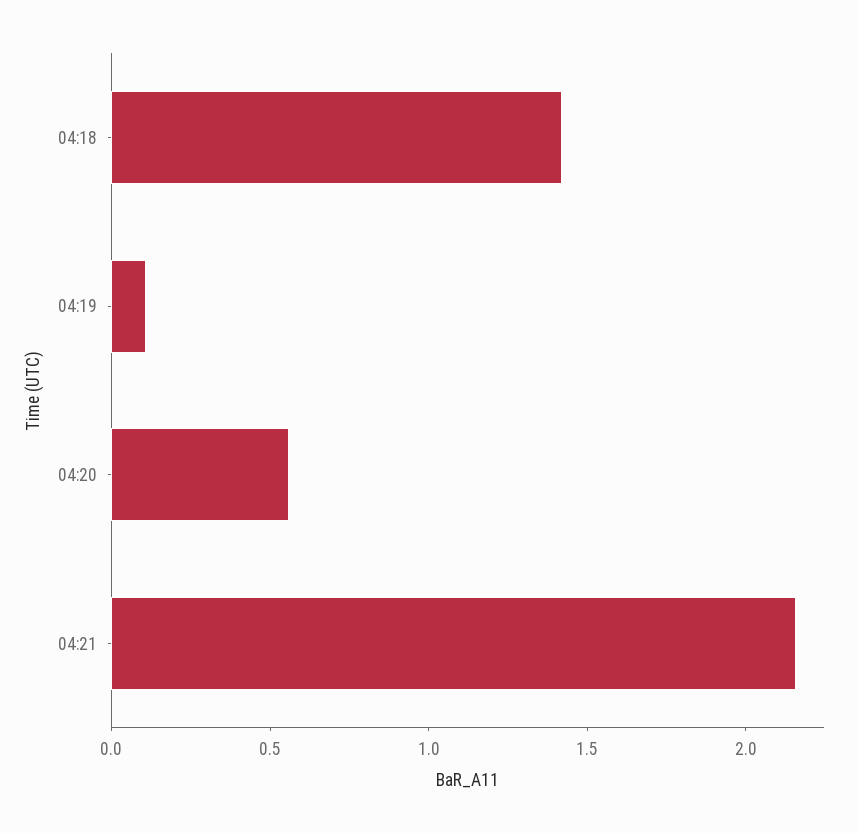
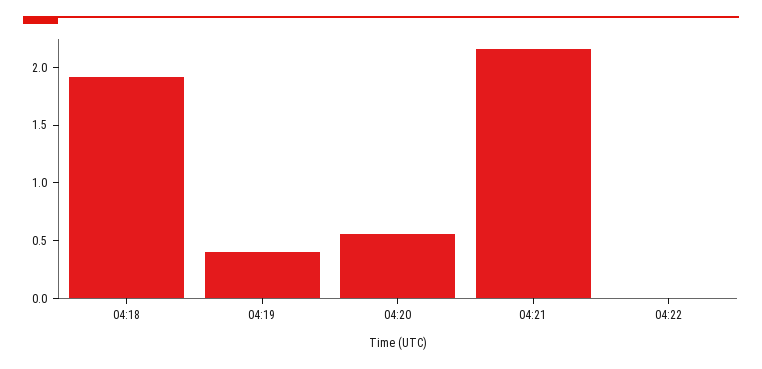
04:18: 1.4 -> 1.9
04:19: 0.1 -> 0.4
04:22: none -> 0

